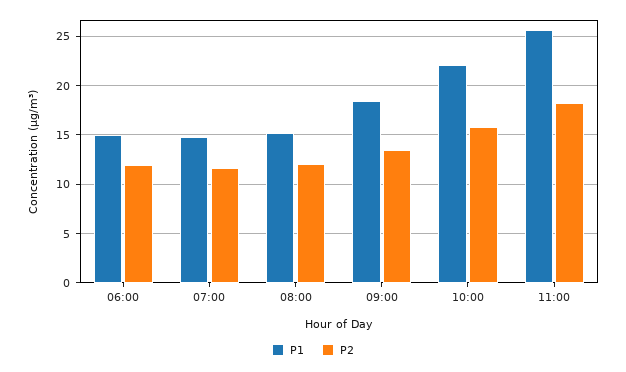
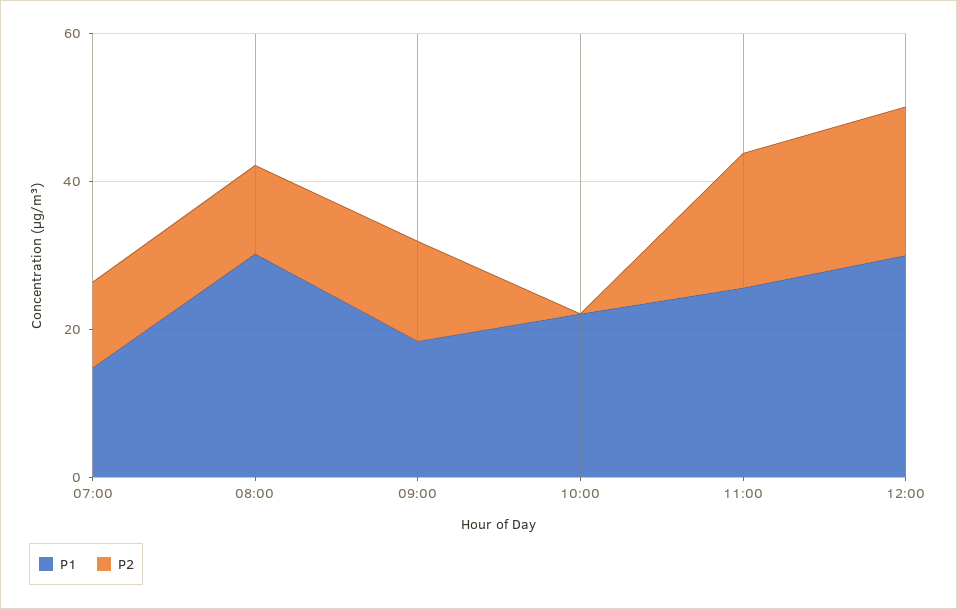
P1, 06:00: 15 -> none
P2, 06:00: 12 -> none
P1, 08:00: 15 -> 30
P2, 10:00: 16 -> 0
P1, 12:00: none -> 30
P2, 12:00: none -> 20

